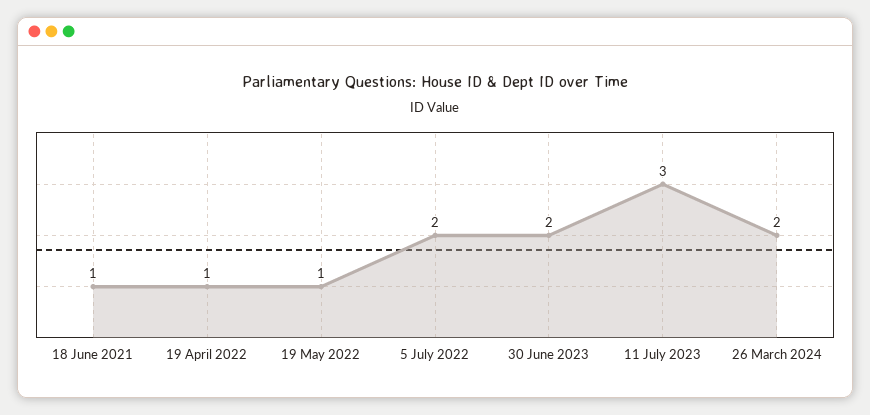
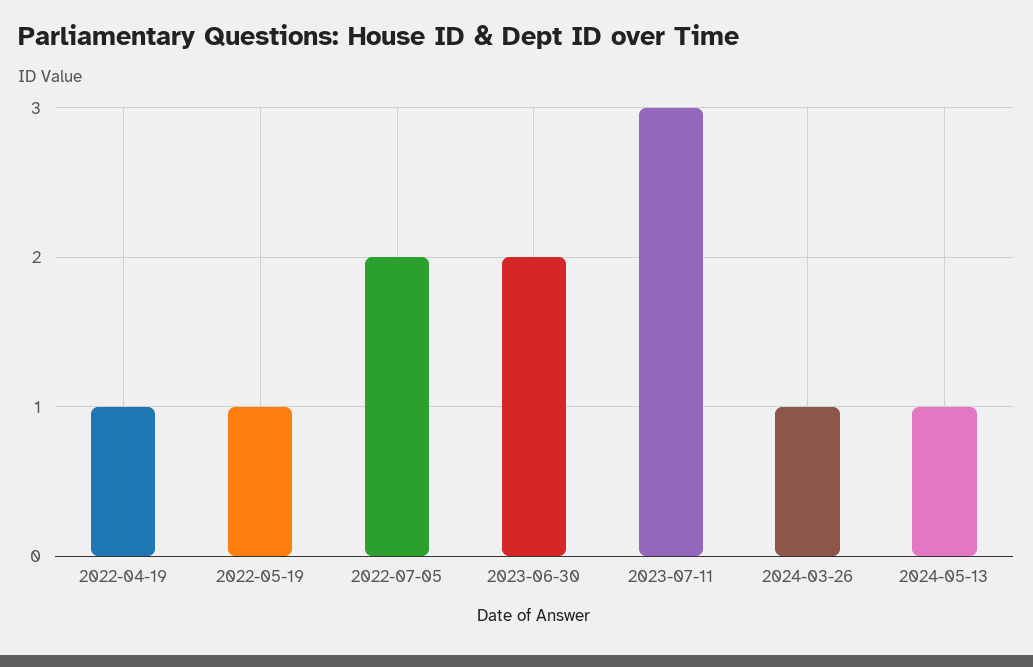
18 June 2021: 1 -> none
26 March 2024: 2 -> 1
2024-05-13: none -> 1

